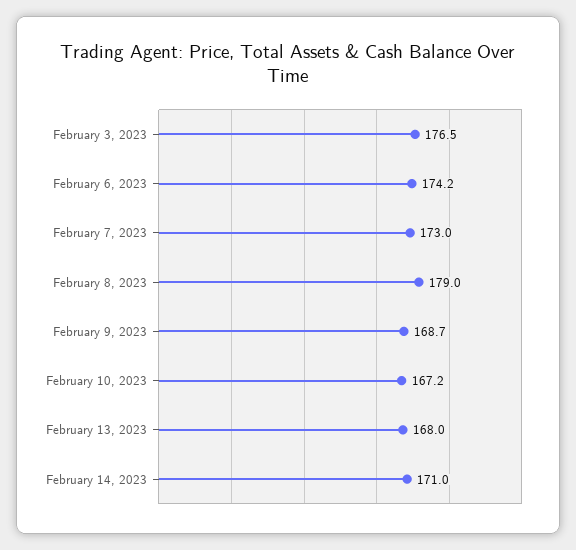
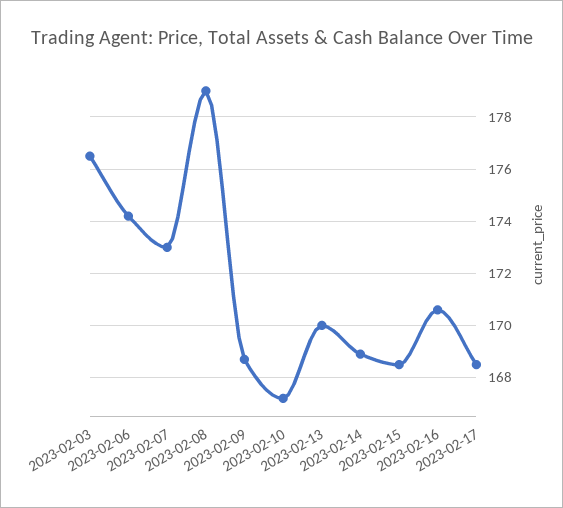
February 13, 2023: 168 -> 170
February 14, 2023: 171 -> 169
2023-02-15: none -> 168.5
2023-02-16: none -> 170.5
2023-02-17: none -> 168.5

